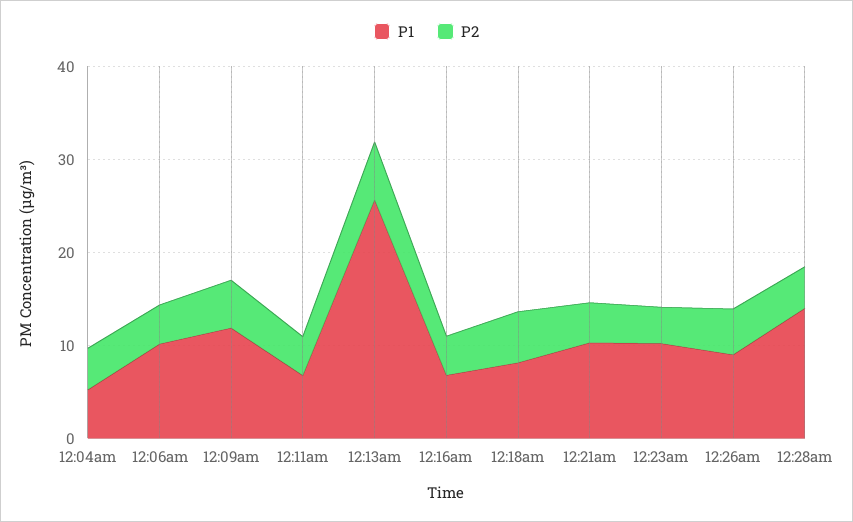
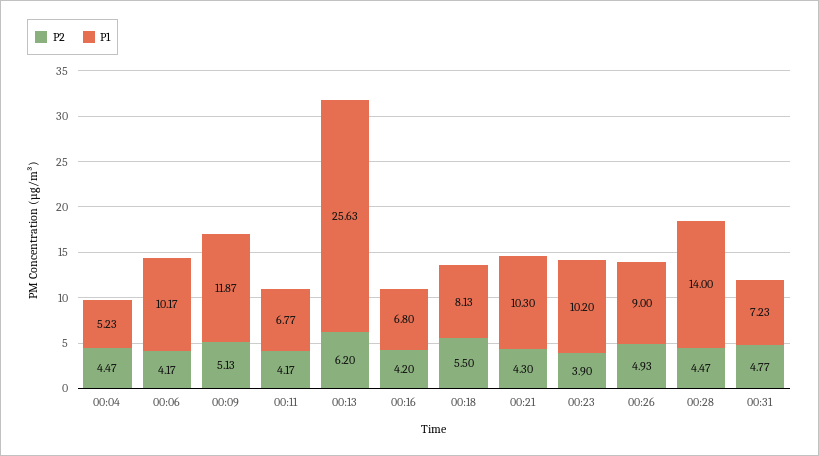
P2, 00:31: none -> 4.77
P1, 00:31: none -> 7.23

